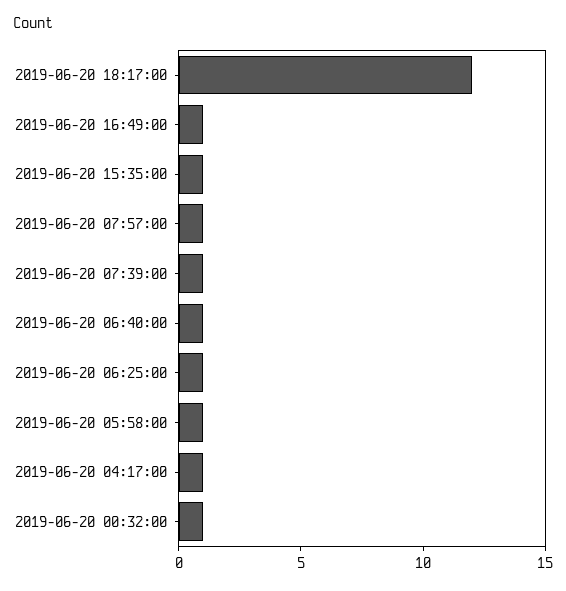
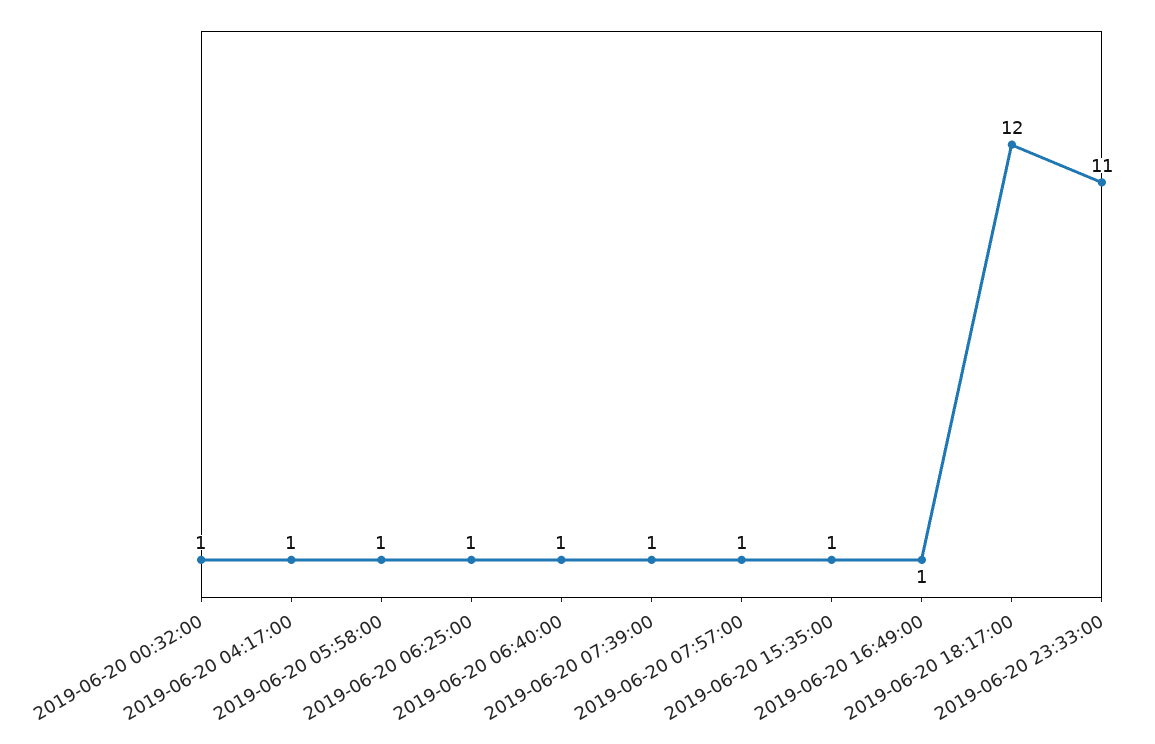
2019-06-20 23:33:00: none -> 11

